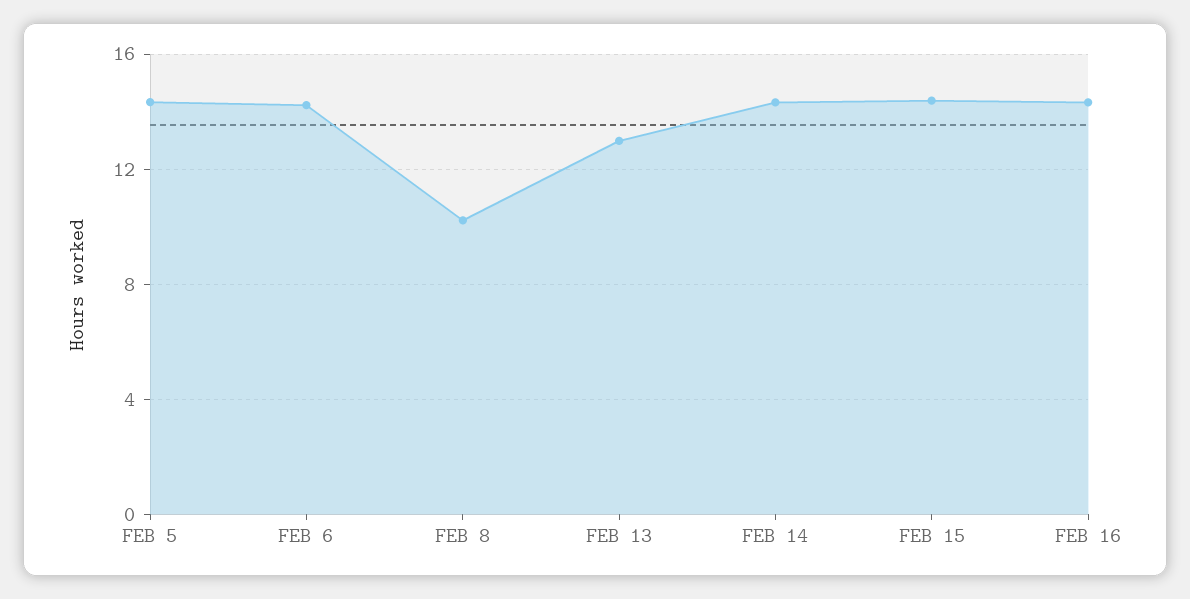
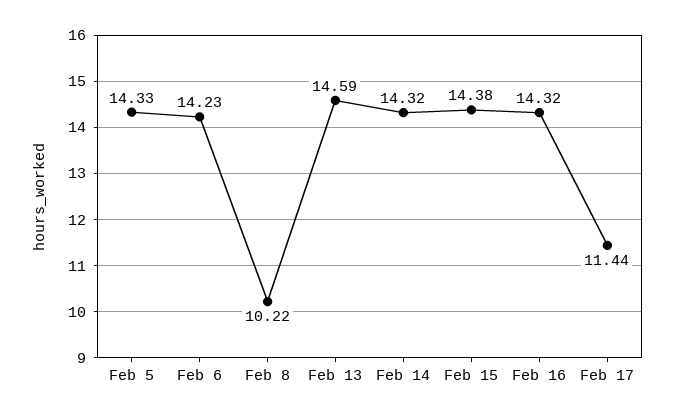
FEB 13: 13 -> 14.59
Feb 17: none -> 11.44

